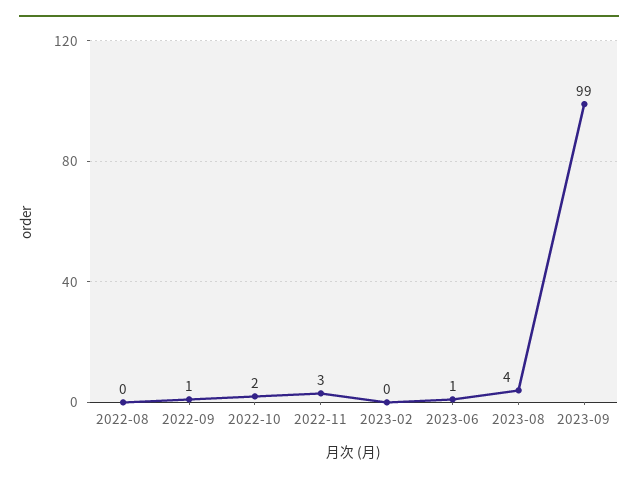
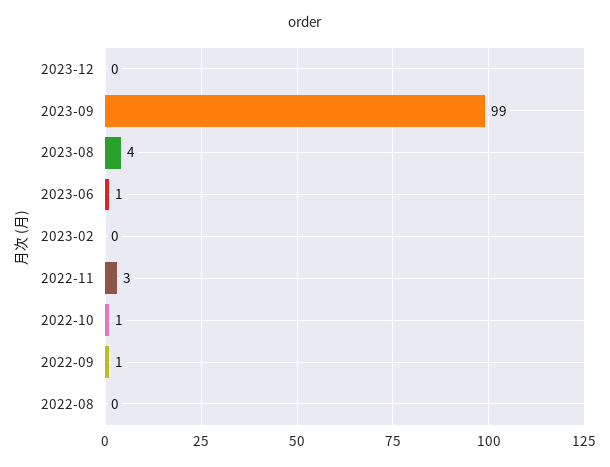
2022-10: 2 -> 1
2023-12: none -> 0

